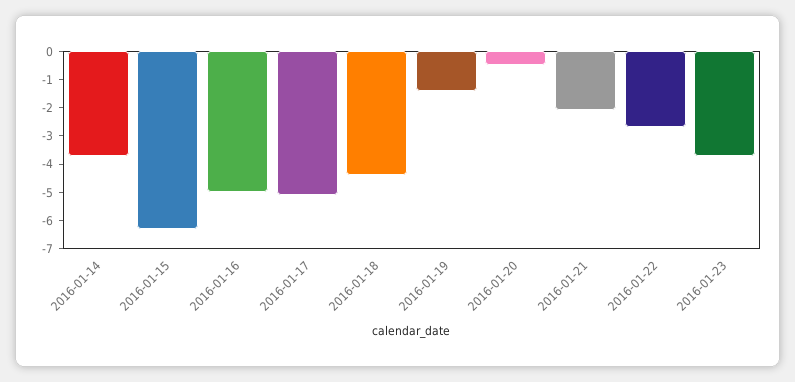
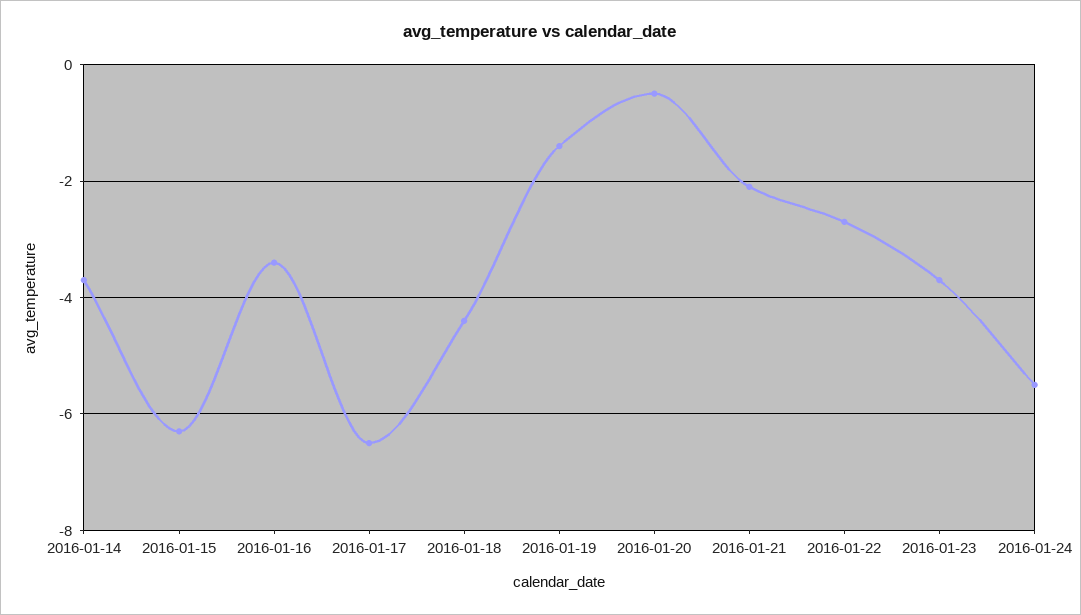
2016-01-16: -5 -> -3.5
2016-01-17: -5 -> -6.5
2016-01-24: none -> -5.5

